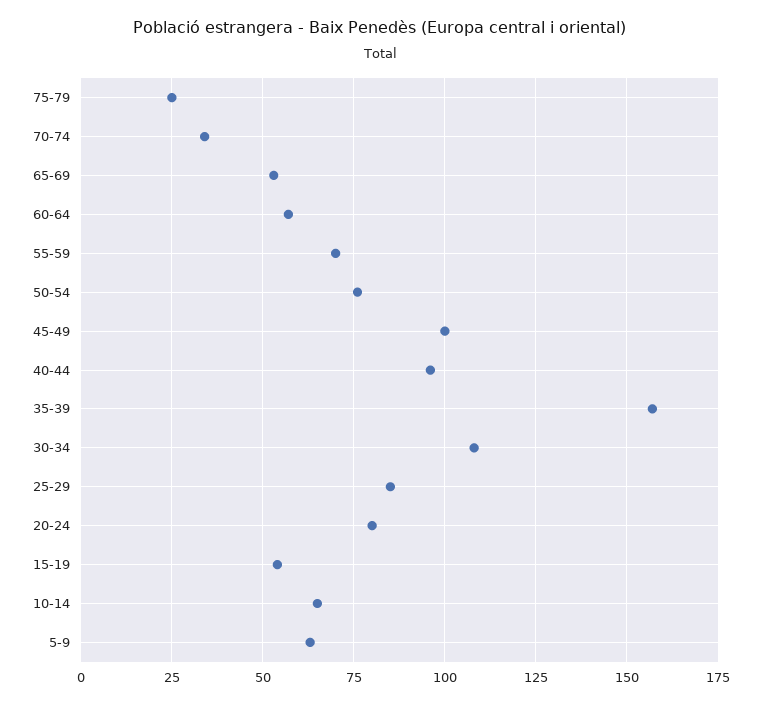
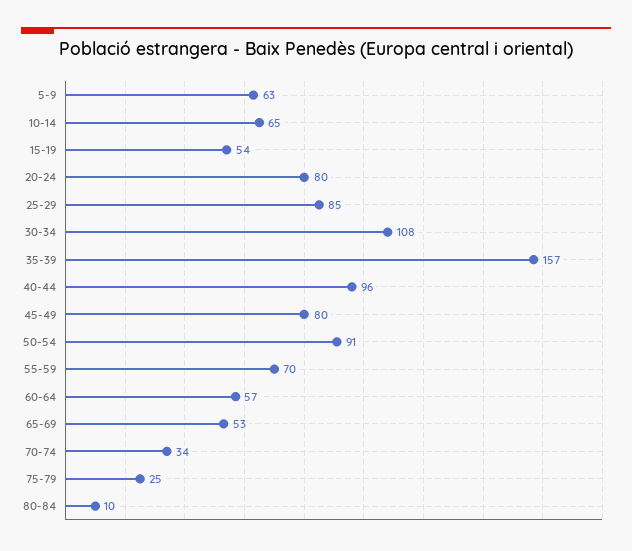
50-54: 75 -> 91
45-49: 100 -> 80
80-84: none -> 10

